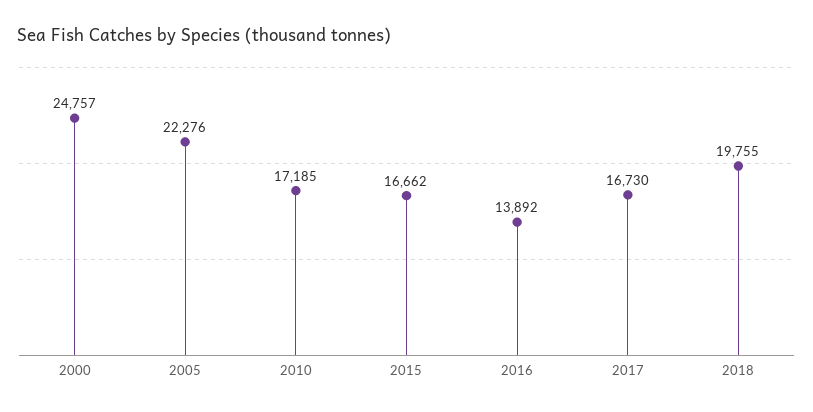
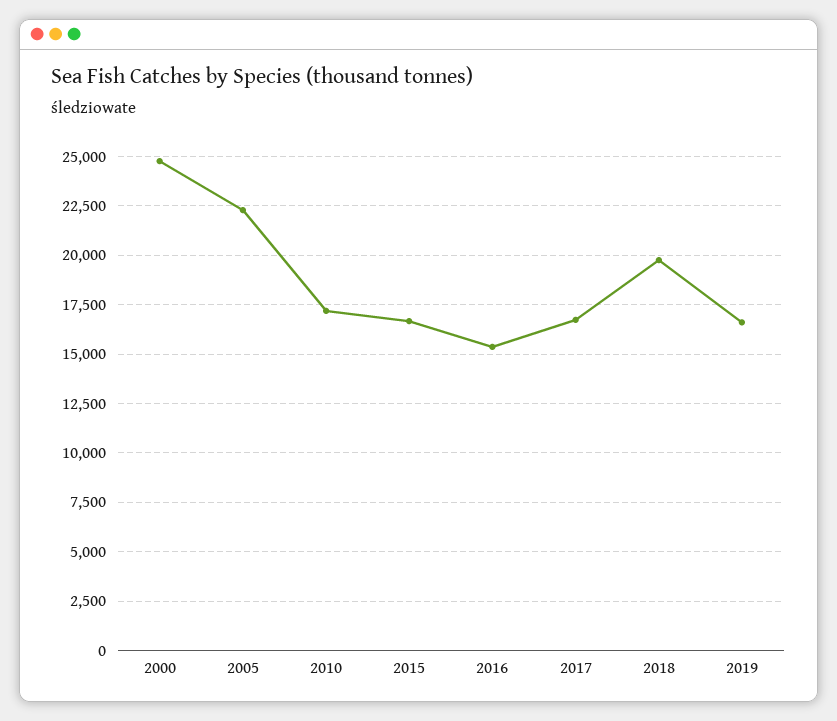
2016: 13892 -> 15500
2019: none -> 16500

